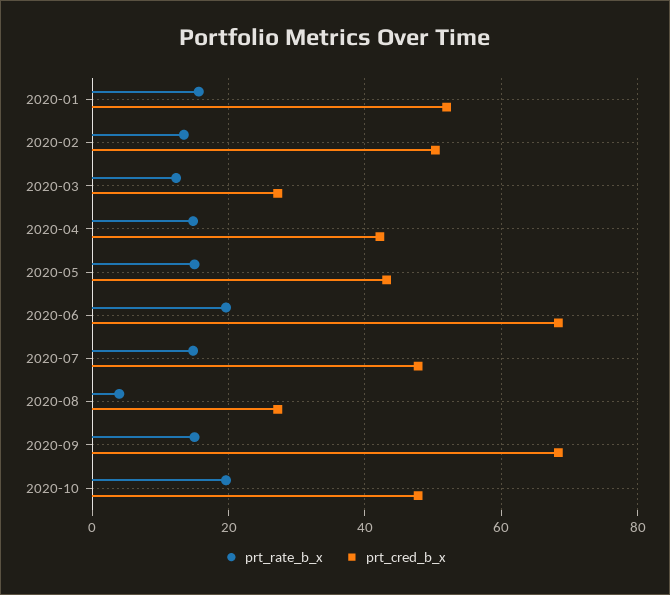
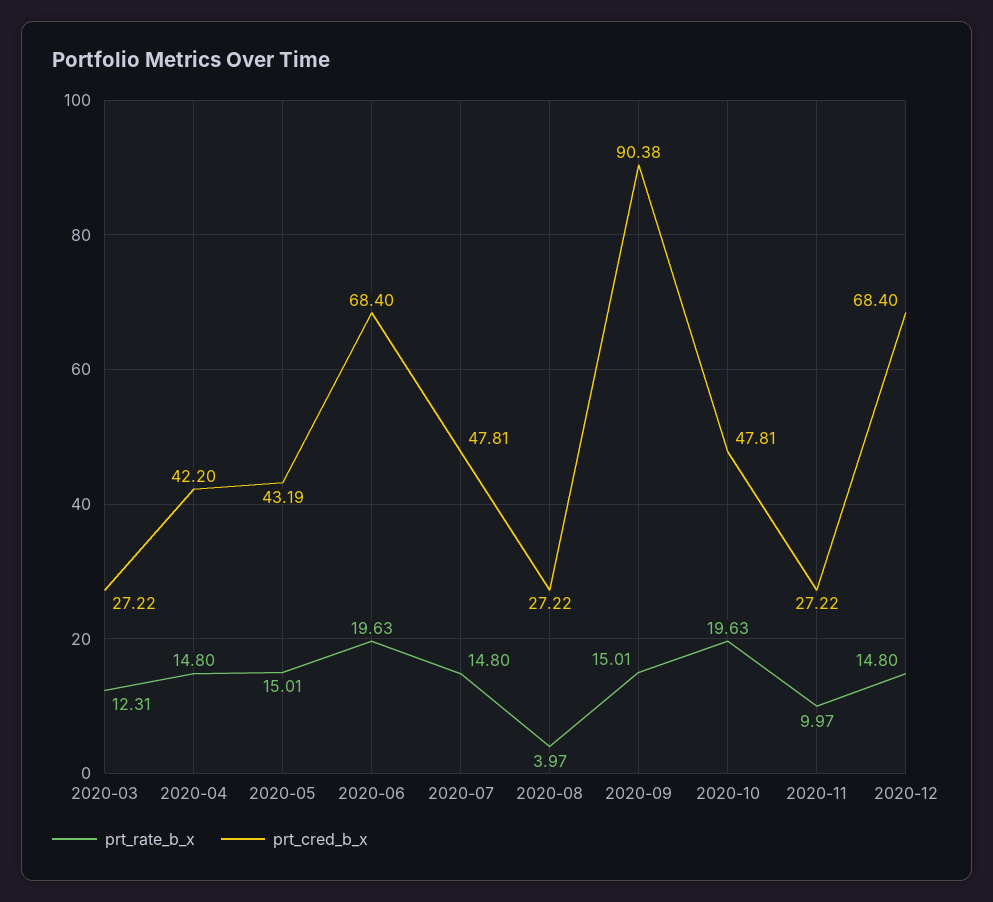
prt_rate_b_x, 2020-01: 16 -> none
prt_cred_b_x, 2020-01: 52 -> none
prt_rate_b_x, 2020-02: 14 -> none
prt_cred_b_x, 2020-02: 50 -> none
prt_cred_b_x, 2020-09: 68 -> 90.38
prt_rate_b_x, 2020-11: none -> 9.97
prt_cred_b_x, 2020-11: none -> 27.22
prt_rate_b_x, 2020-12: none -> 14.8
prt_cred_b_x, 2020-12: none -> 68.4

